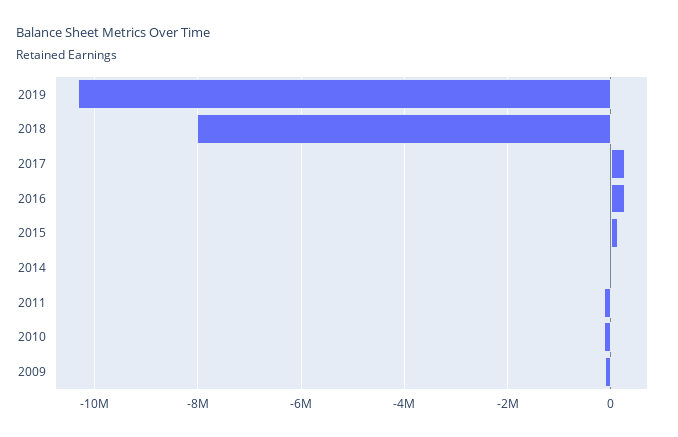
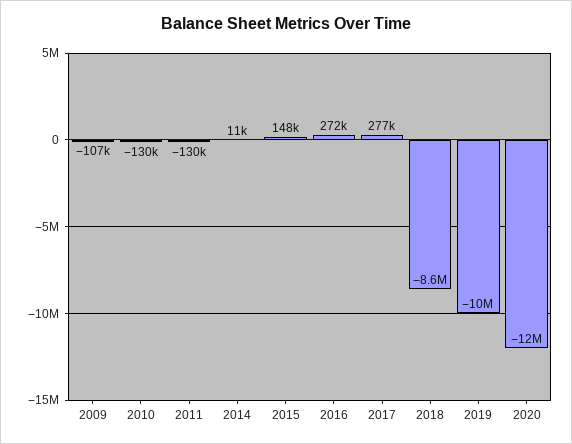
2018: -8000000 -> -8600000
2020: none -> -12000000

